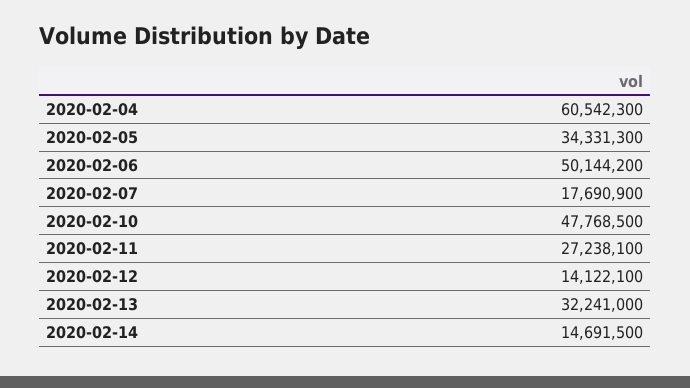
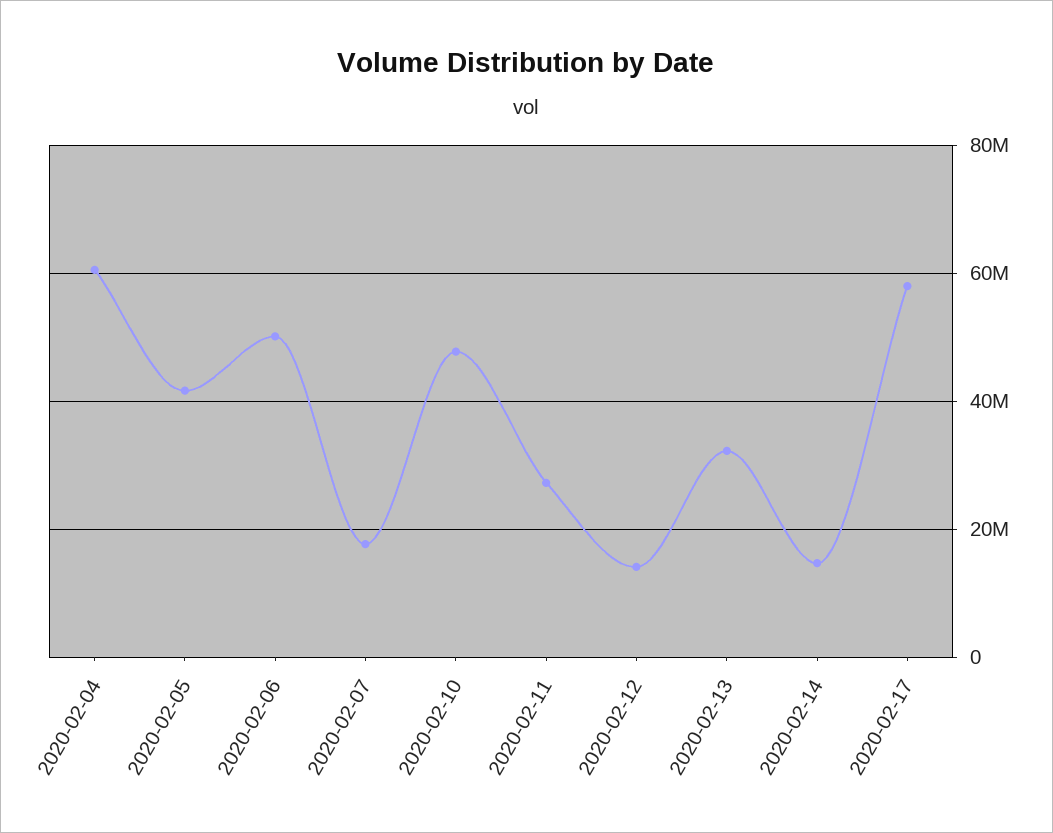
2020-02-05: 34331300 -> 42000000
2020-02-17: none -> 58000000

